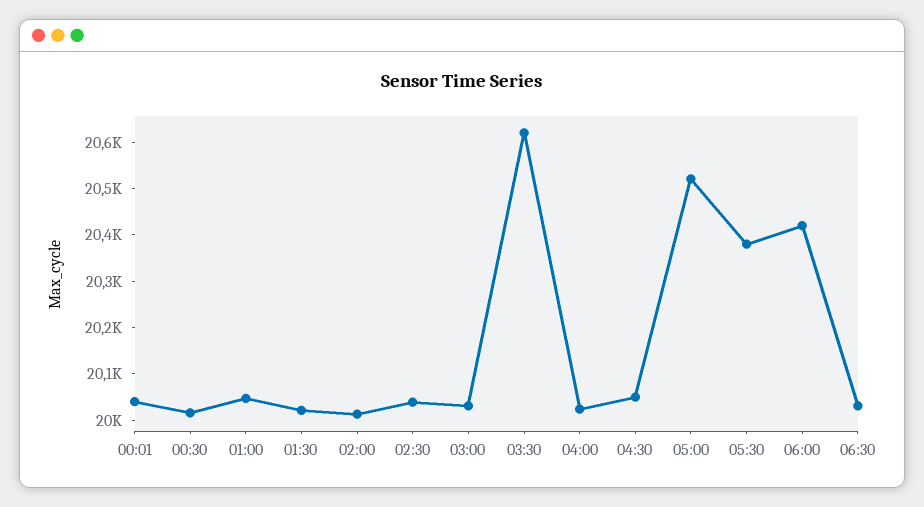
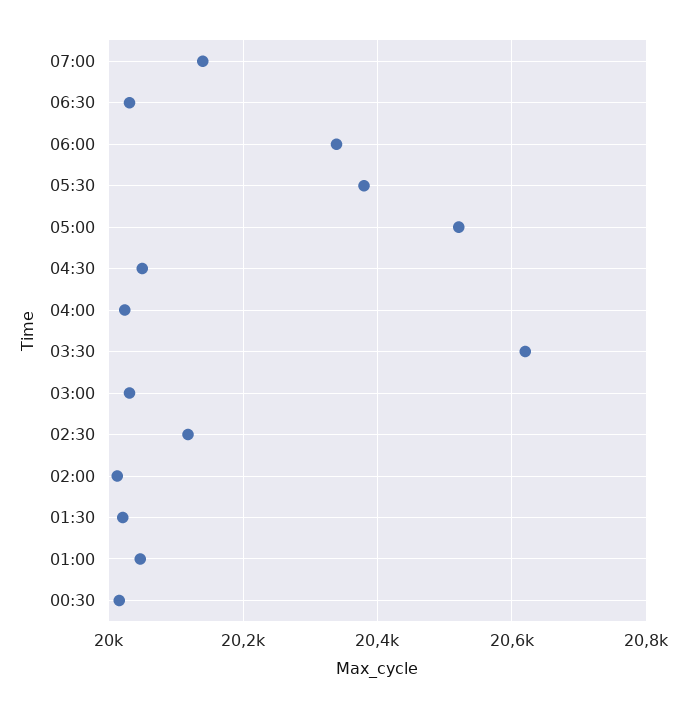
00:01: 20040 -> none
02:30: 20040 -> 20120
06:00: 20420 -> 20340
07:00: none -> 20140

